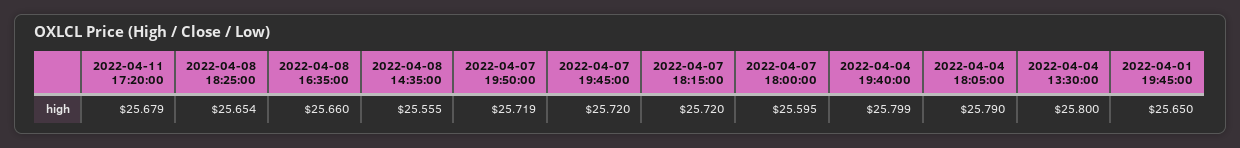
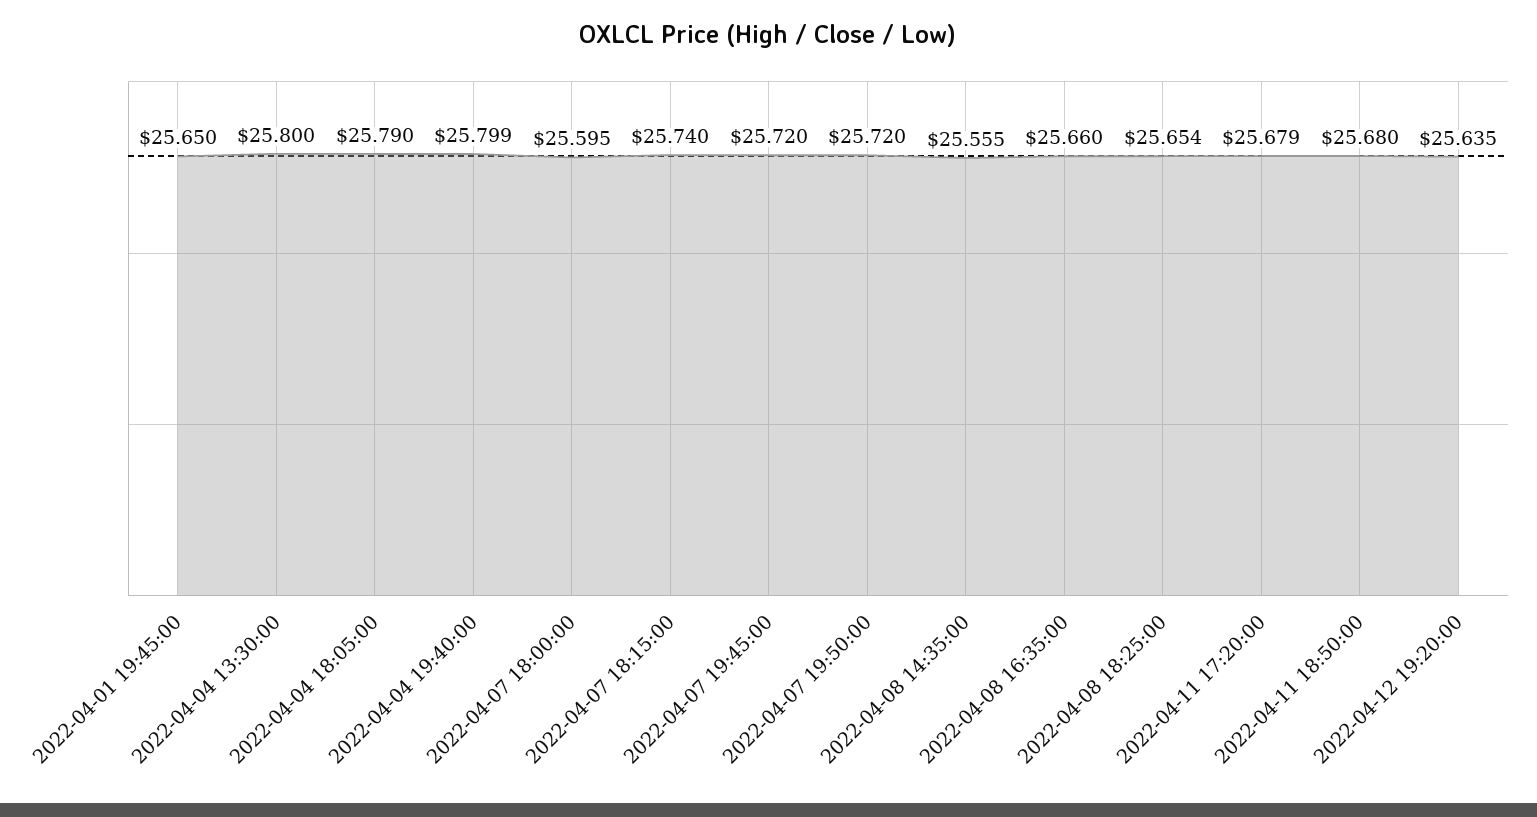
2022-04-07 19:50:00: 25.719 -> 25.72
2022-04-07 18:15:00: 25.72 -> 25.74
2022-04-11 18:50:00: none -> 25.68
2022-04-12 19:20:00: none -> 25.635

